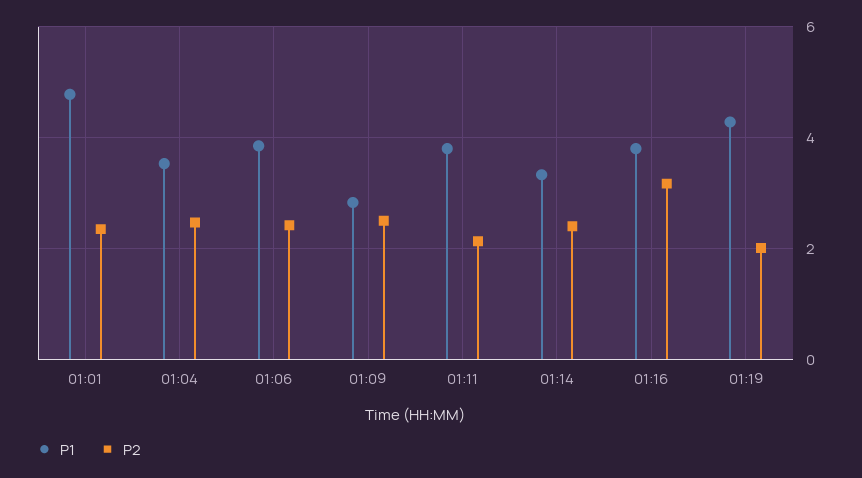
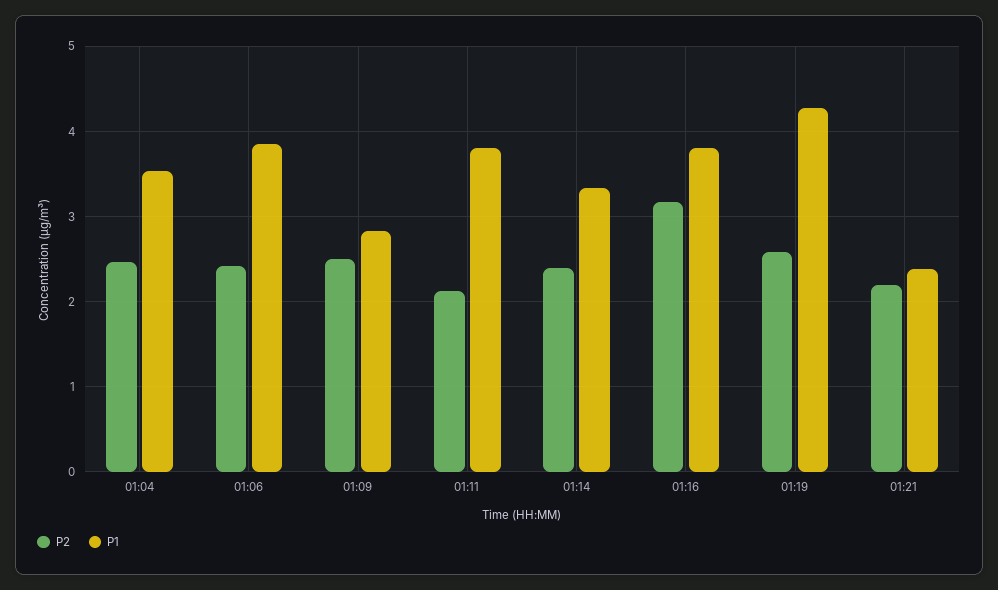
P1, 01:01: 4.8 -> none
P2, 01:01: 2.4 -> none
P2, 01:19: 2 -> 2.6
P2, 01:21: none -> 2.2
P1, 01:21: none -> 2.4

